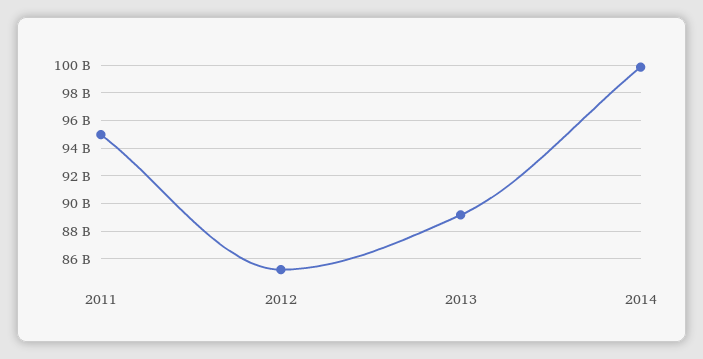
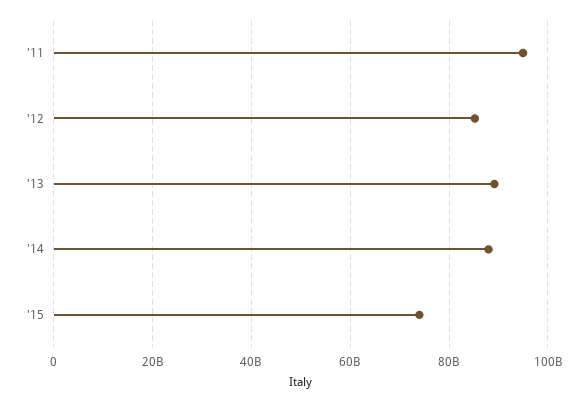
2014: 100000000000 -> 88000000000
'15: none -> 74000000000

